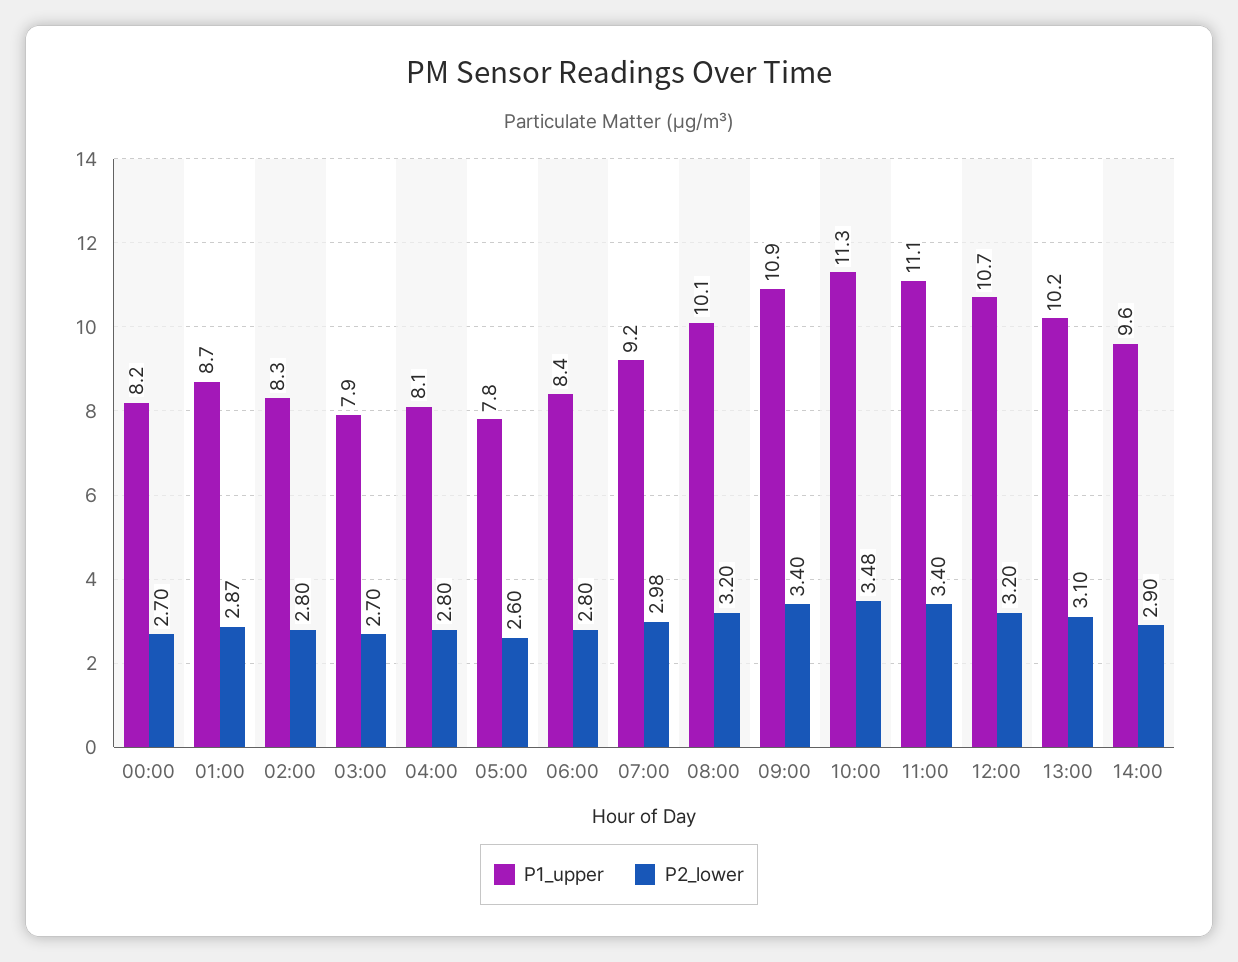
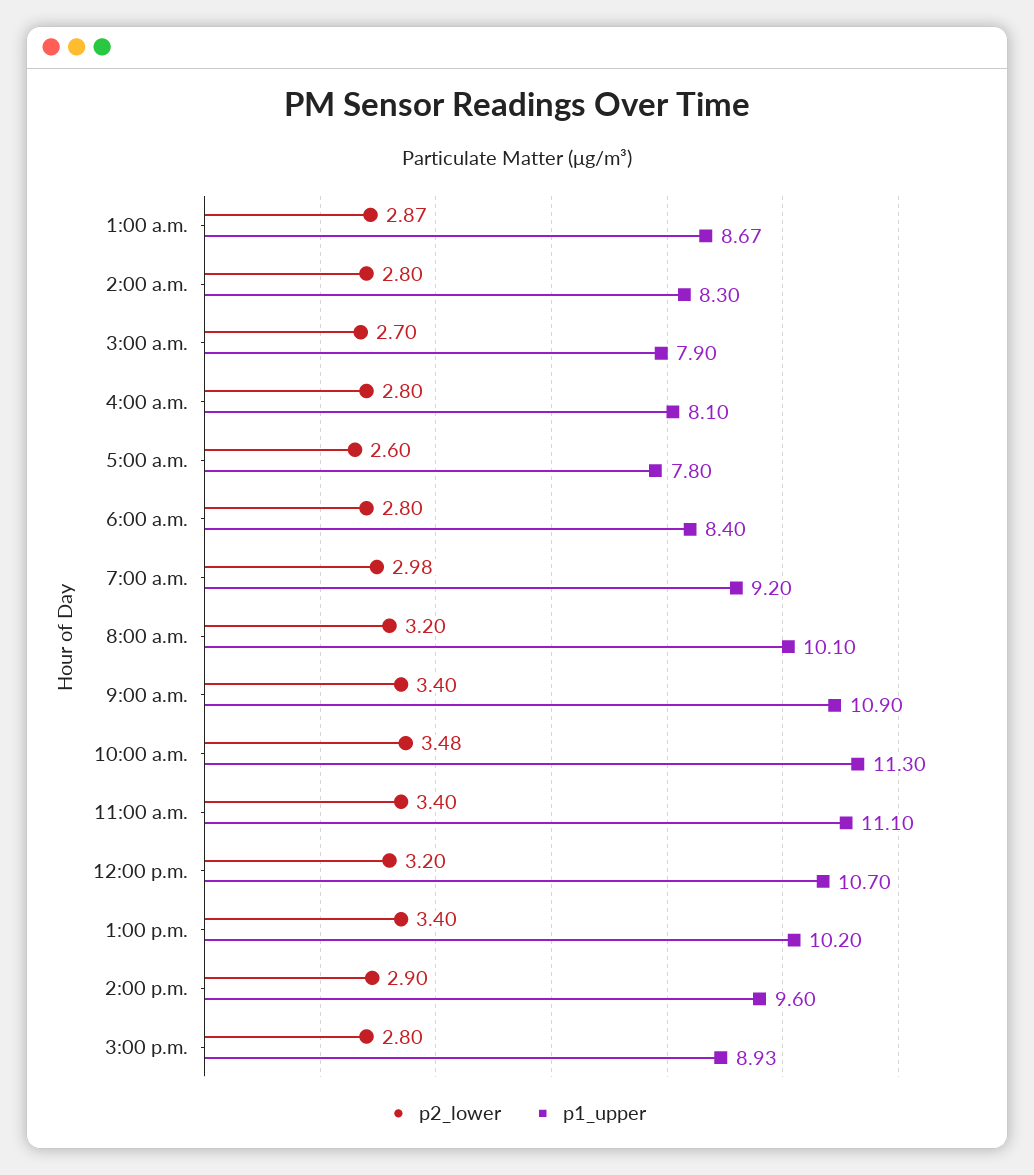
P1_upper, 00:00: 8.2 -> none
P2_lower, 00:00: 2.7 -> none
P2_lower, 13:00: 3.1 -> 3.4
P2_lower, 3:00 p.m.: none -> 2.8
P1_upper, 3:00 p.m.: none -> 8.93

